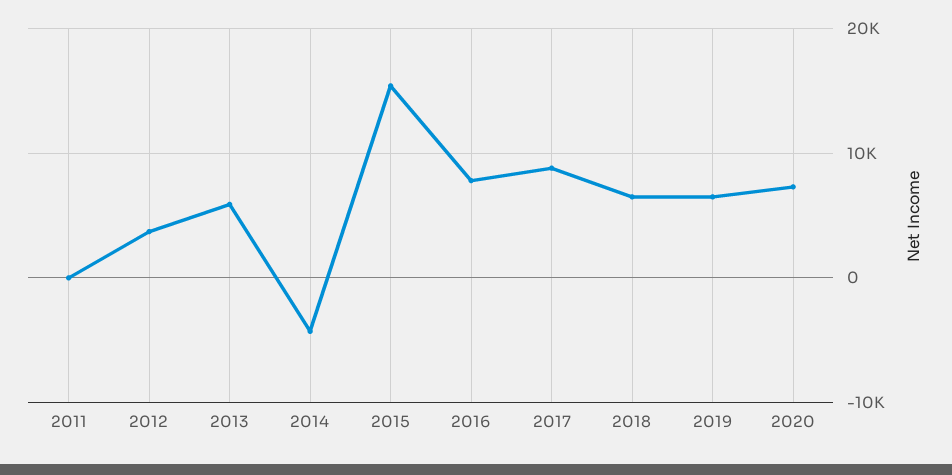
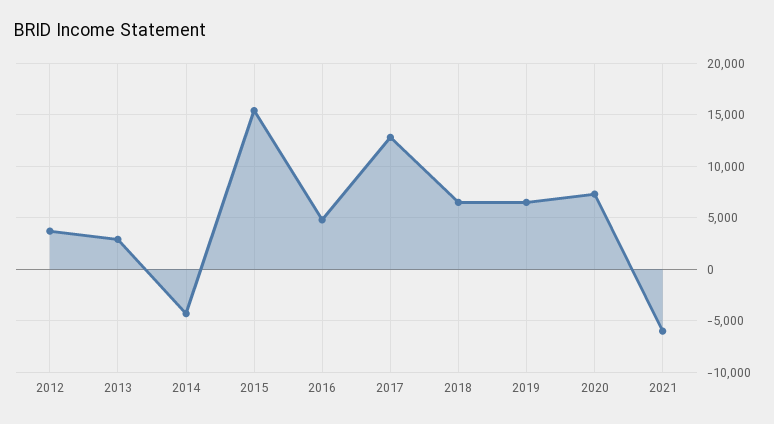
2011: 0 -> none
2013: 6000 -> 3000
2016: 8000 -> 5000
2017: 9000 -> 13000
2021: none -> -6000

